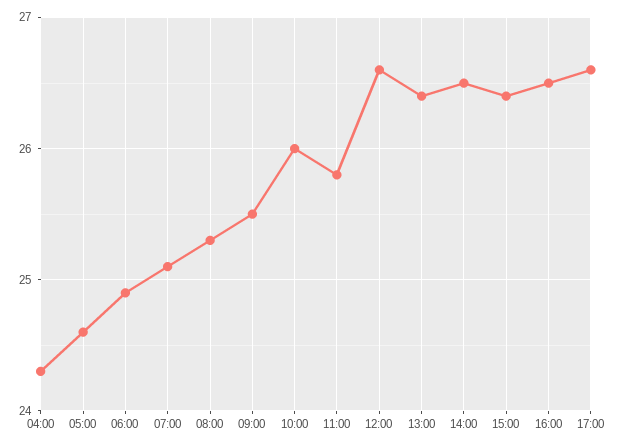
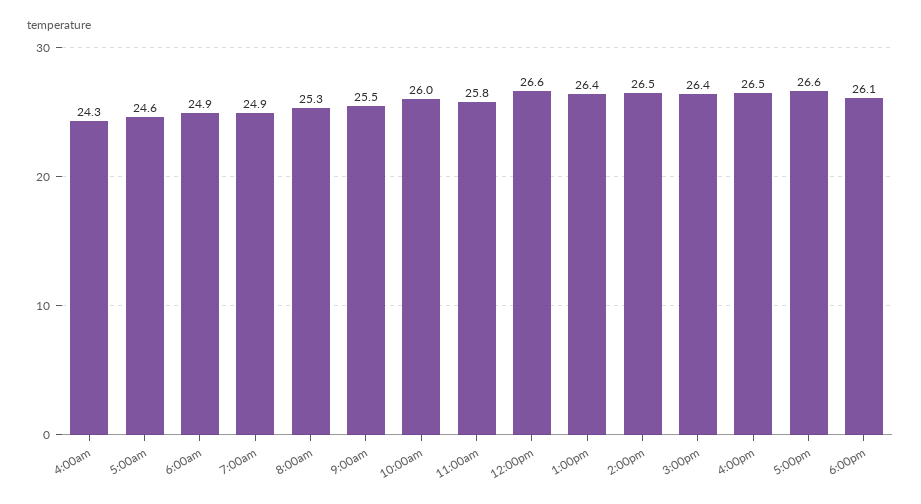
07:00: 25.1 -> 24.9
6:00pm: none -> 26.1

